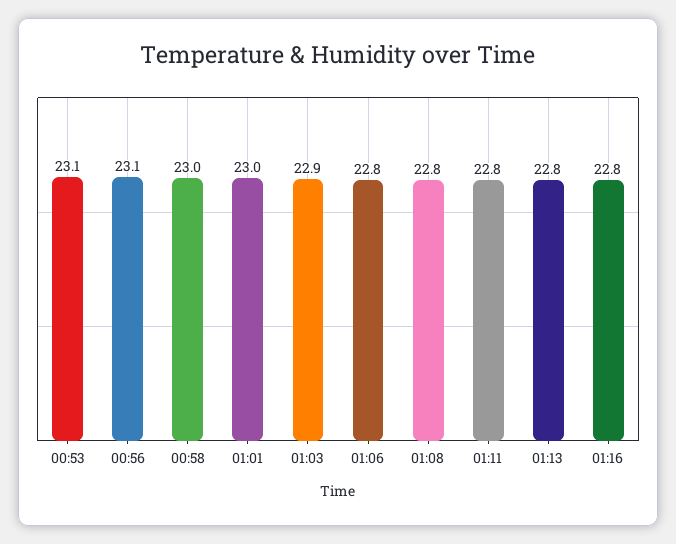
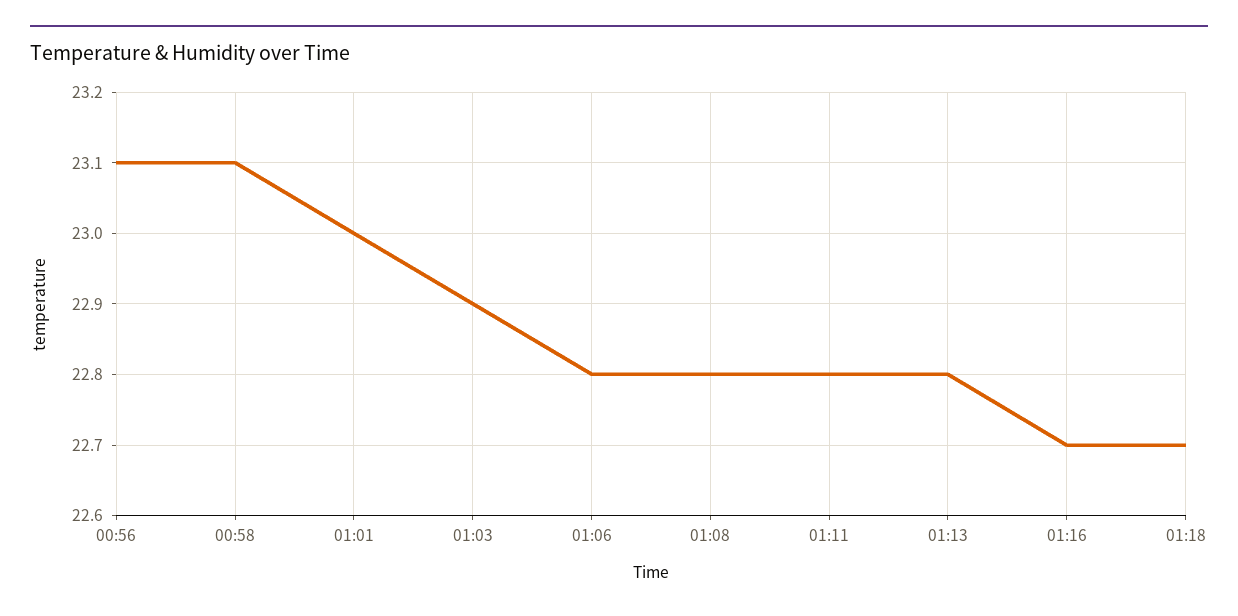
00:53: 23.1 -> none
00:58: 23 -> 23.1
01:16: 22.8 -> 22.7
01:18: none -> 22.7

